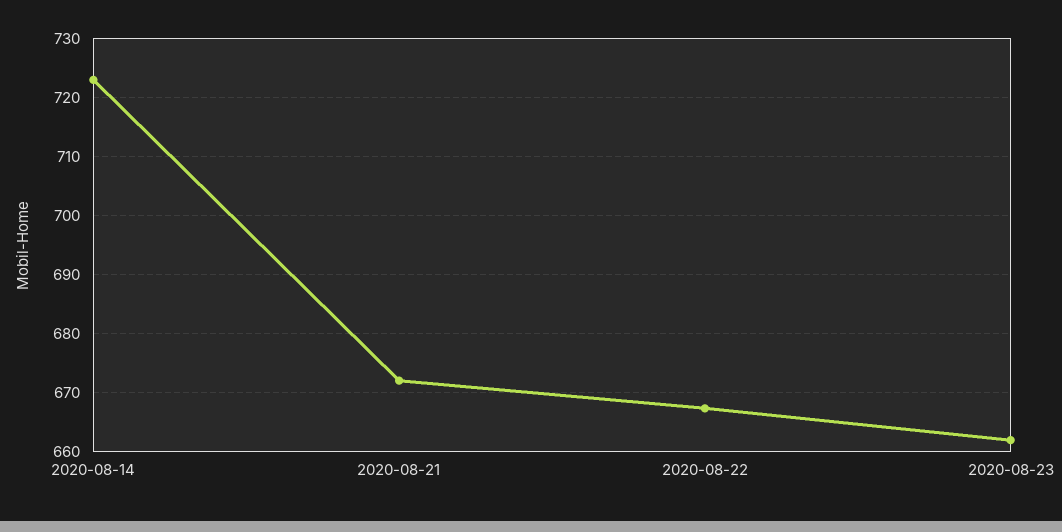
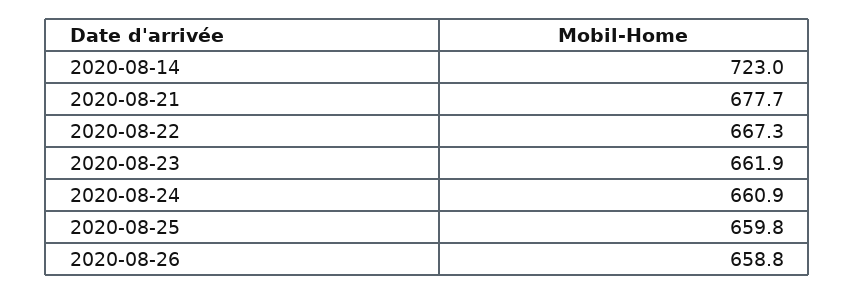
2020-08-21: 672 -> 677.7
2020-08-24: none -> 660.9
2020-08-25: none -> 659.8
2020-08-26: none -> 658.8

